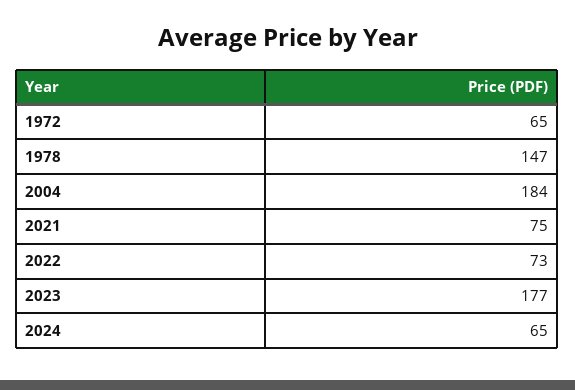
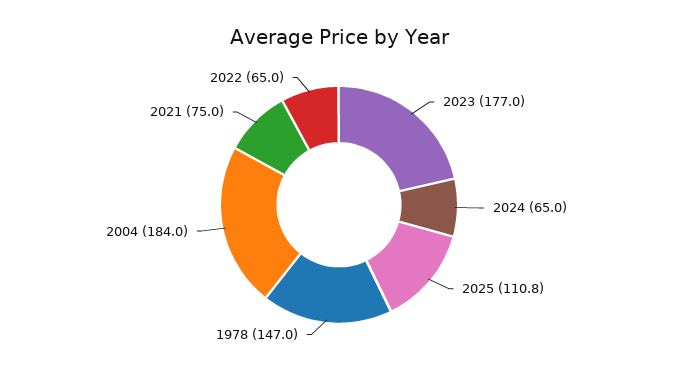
1972: 65 -> none
2022: 73 -> 65
2025: none -> 110.8

